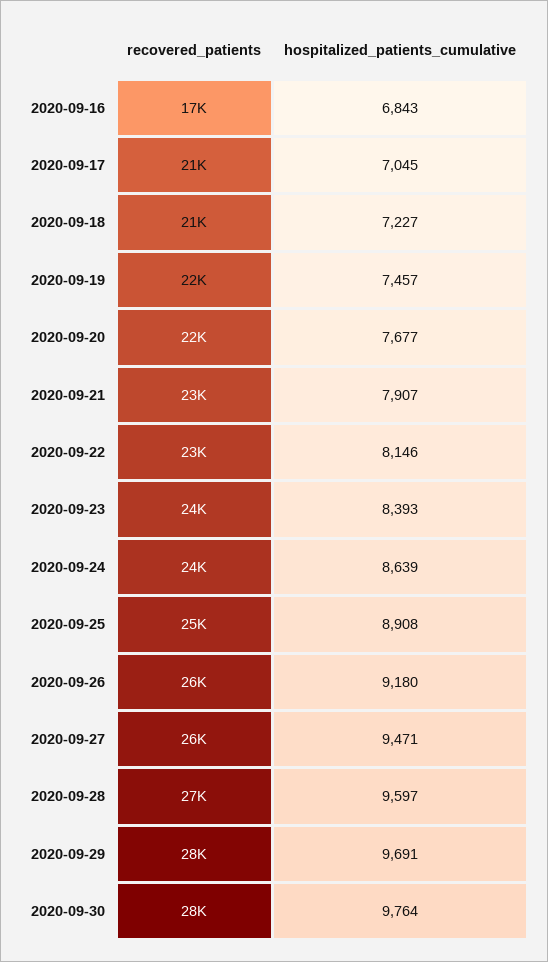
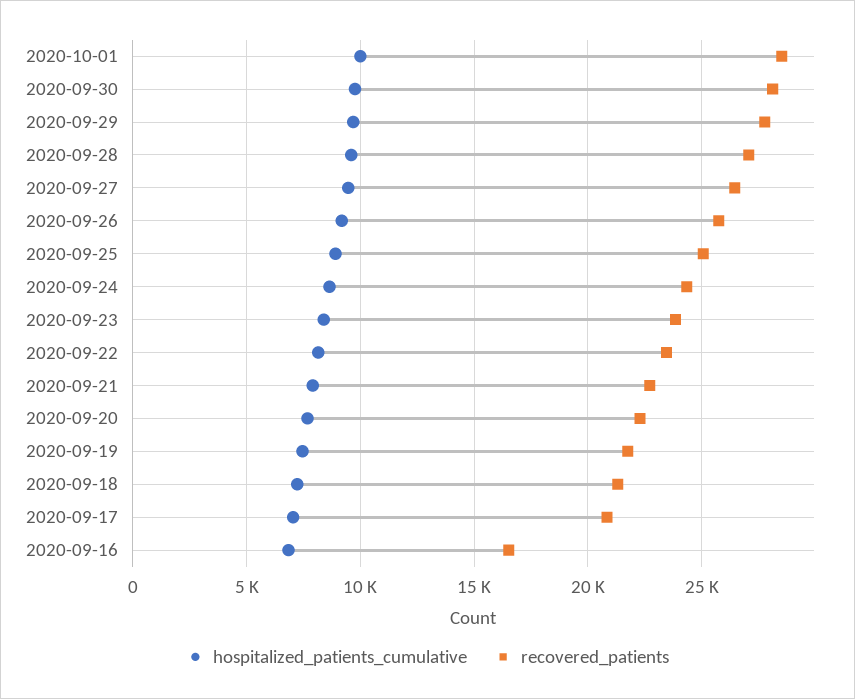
hospitalized_patients_cumulative, 2020-10-01: none -> 10000
recovered_patients, 2020-10-01: none -> 28500

